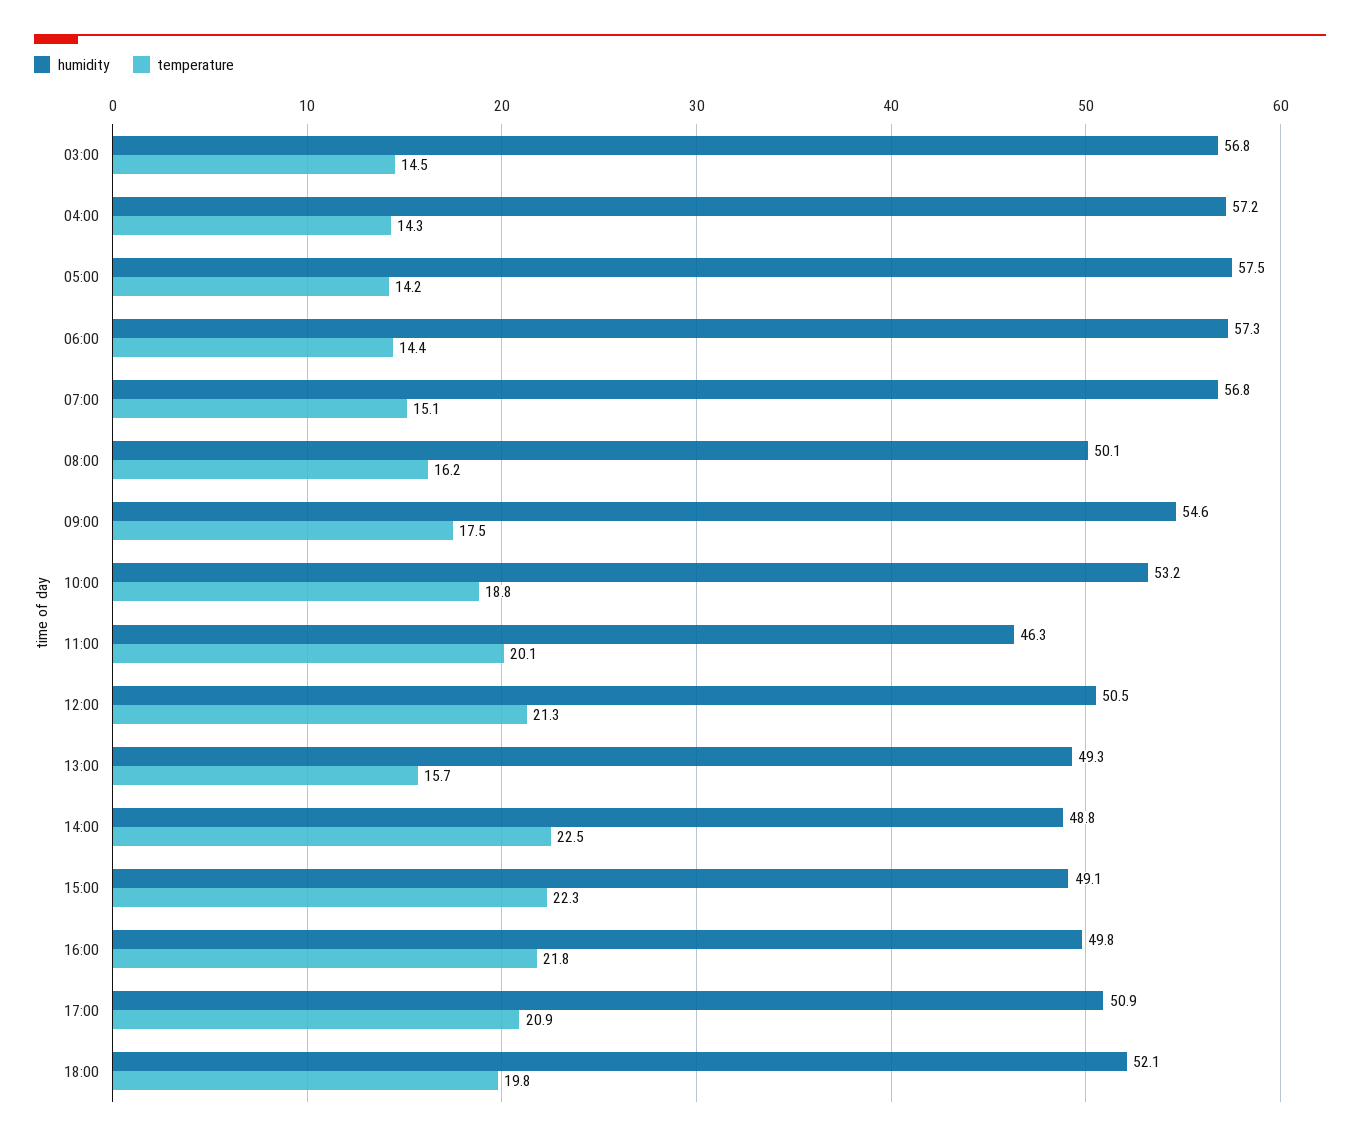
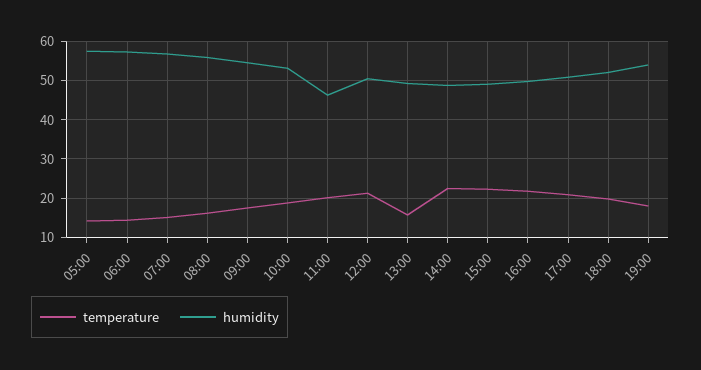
humidity, 03:00: 56.8 -> none
temperature, 03:00: 14.5 -> none
humidity, 04:00: 57.2 -> none
temperature, 04:00: 14.3 -> none
humidity, 08:00: 50.1 -> 56
temperature, 19:00: none -> 18
humidity, 19:00: none -> 54

